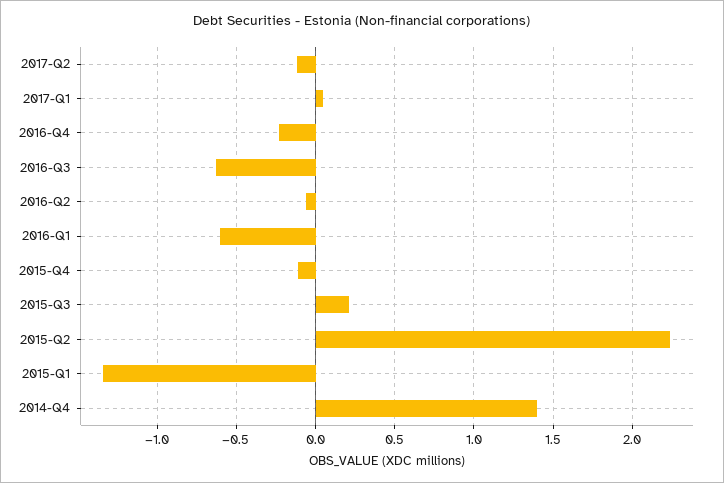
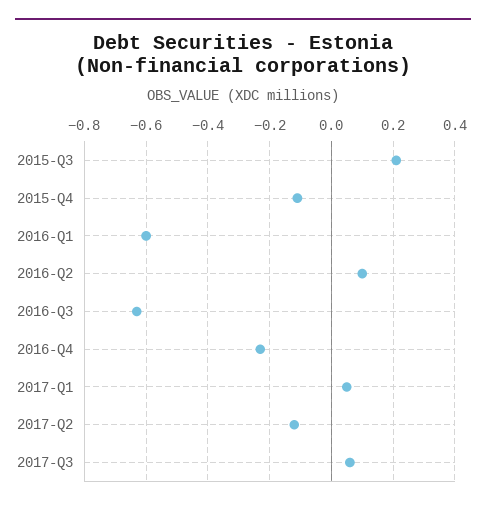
2016-Q2: -0.05 -> 0.1
2015-Q2: 2.25 -> none
2015-Q1: -1.35 -> none
2014-Q4: 1.4 -> none
2017-Q3: none -> 0.05

